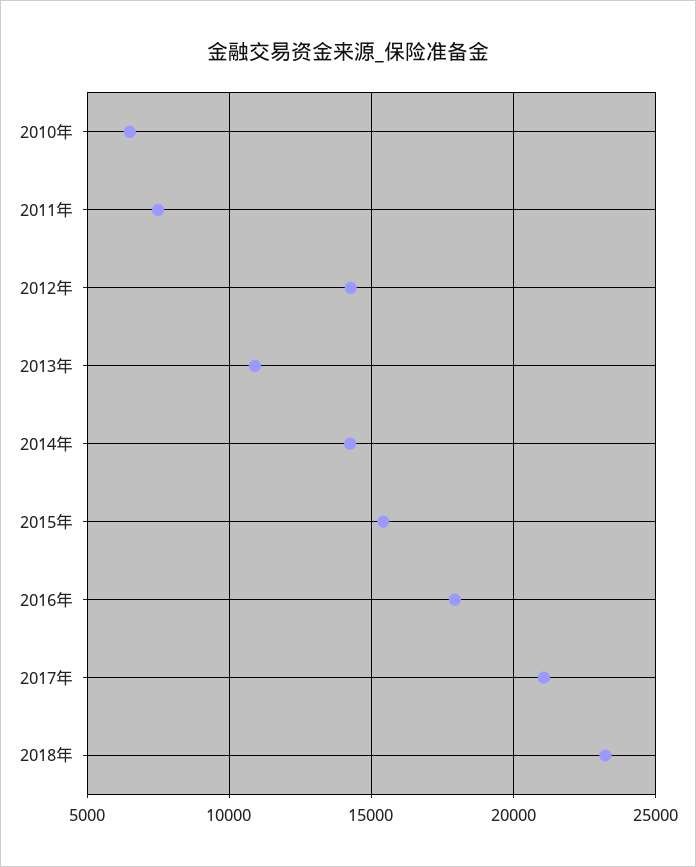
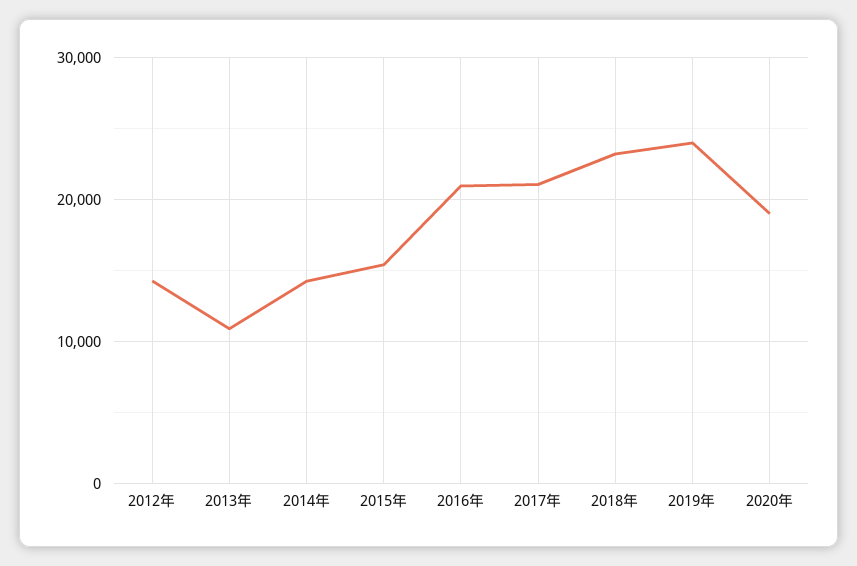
2010年: 6500 -> none
2011年: 7500 -> none
2016年: 18000 -> 21000
2019年: none -> 24000
2020年: none -> 19000

